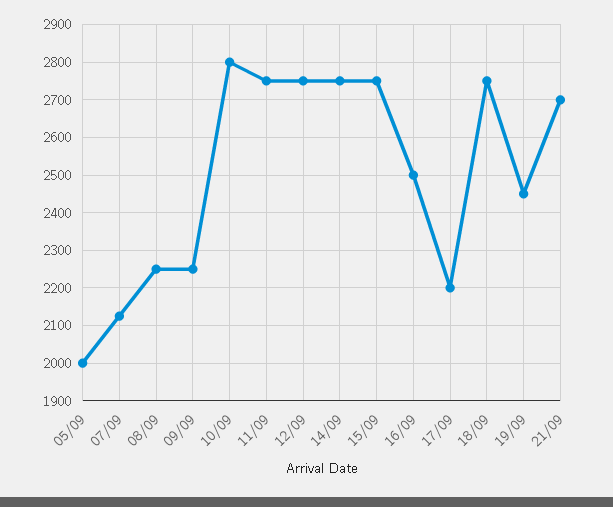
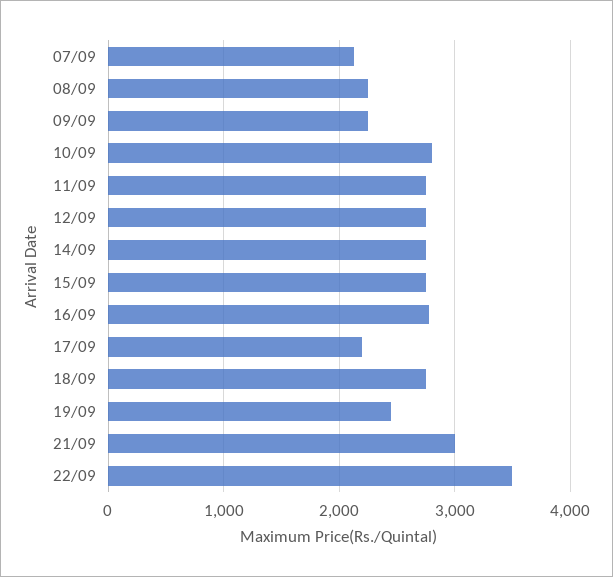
05/09: 2000 -> none
16/09: 2500 -> 2800
21/09: 2700 -> 3000
22/09: none -> 3500

